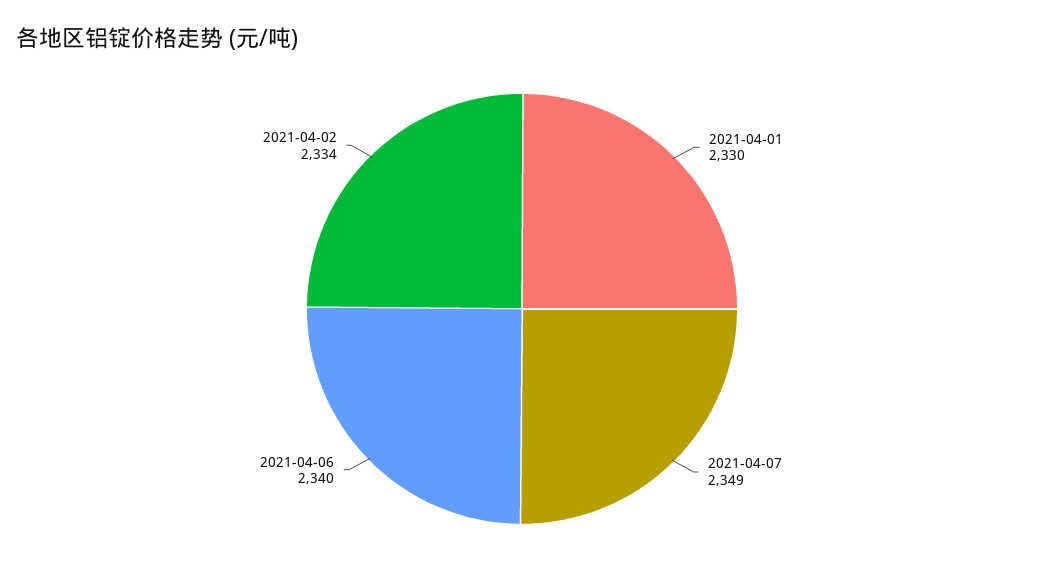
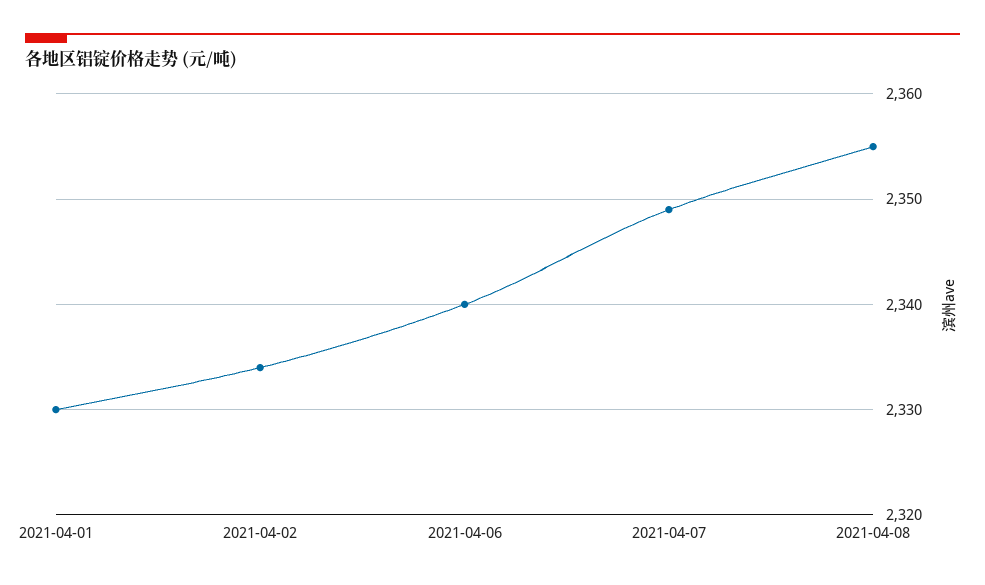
2021-04-08: none -> 2355

